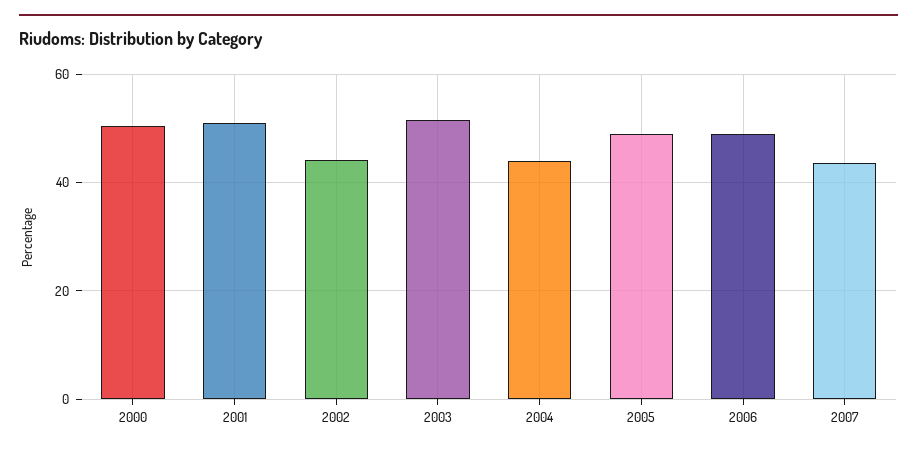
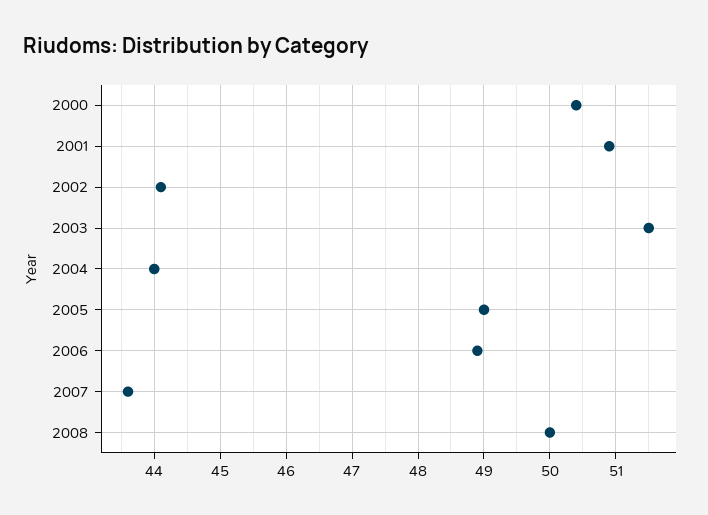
2008: none -> 50

